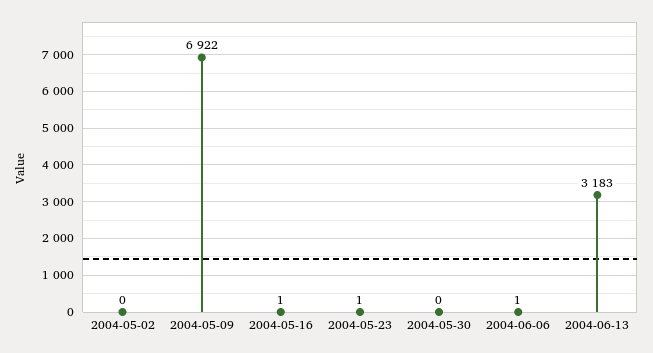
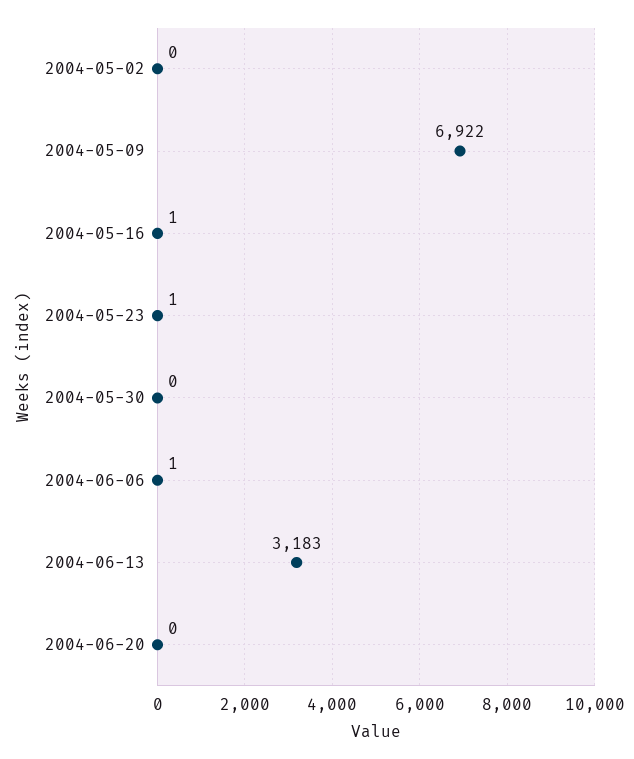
2004-06-20: none -> 0

